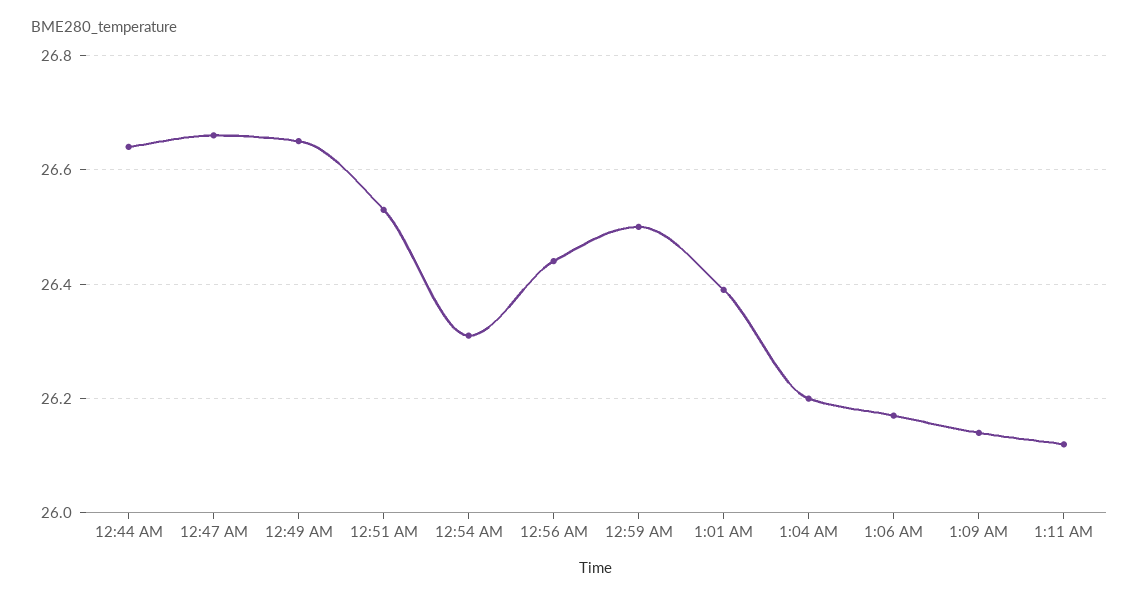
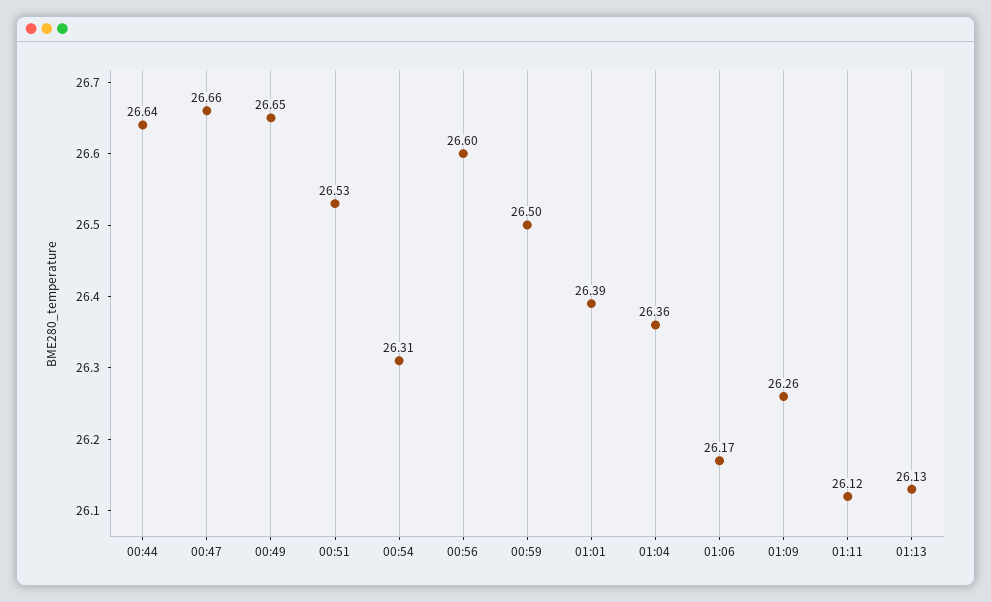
12:56 AM: 26.45 -> 26.6
1:04 AM: 26.2 -> 26.36
1:09 AM: 26.15 -> 26.26
01:13: none -> 26.13

